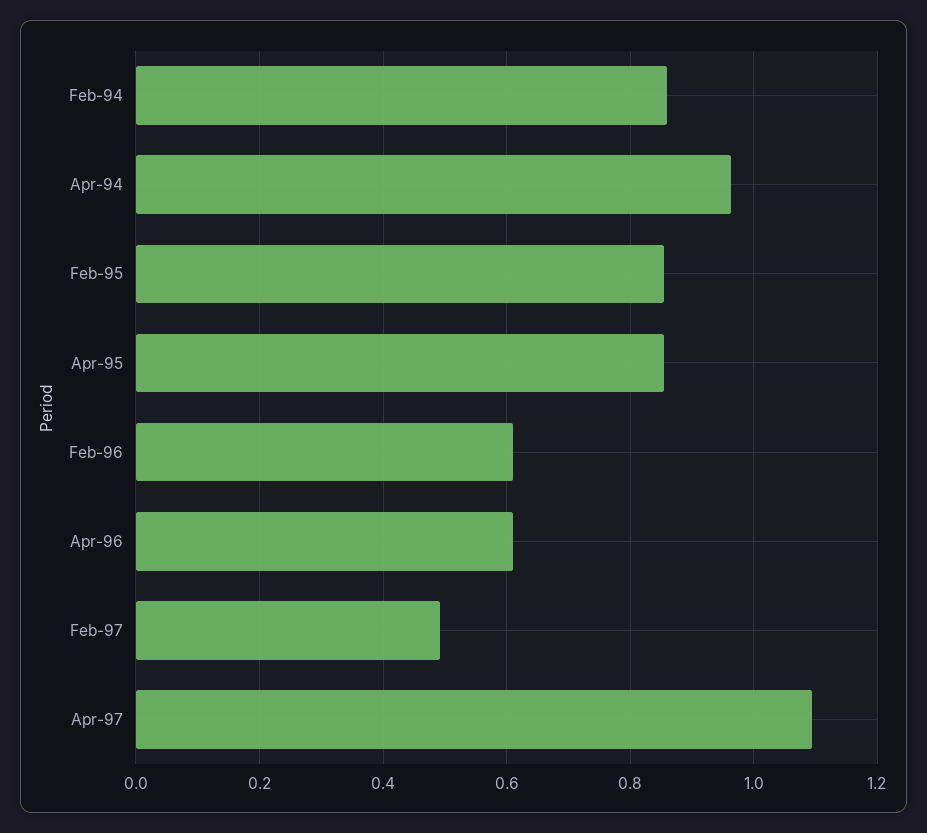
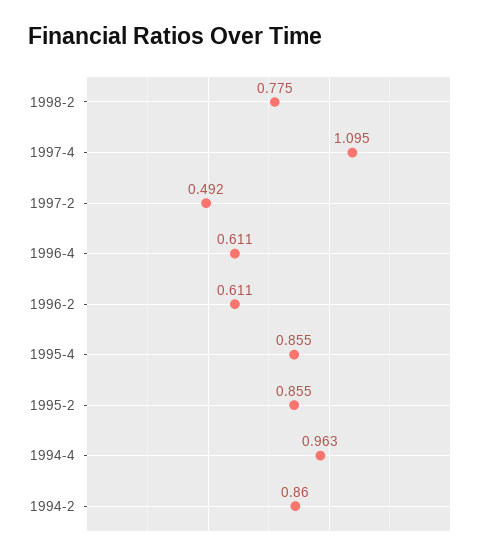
1998-2: none -> 0.775

